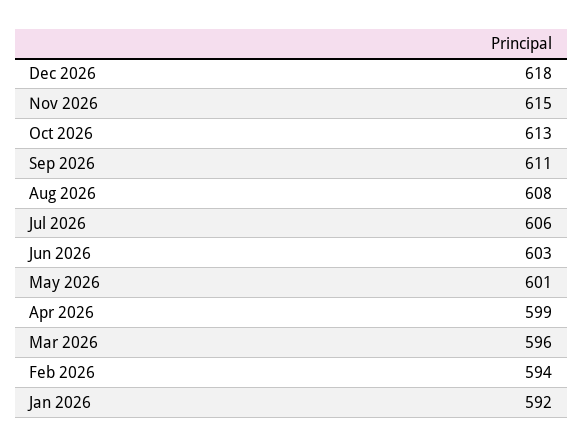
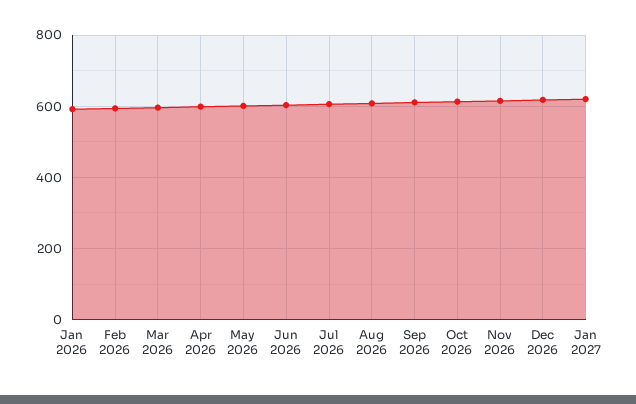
Jan 2027: none -> 620

